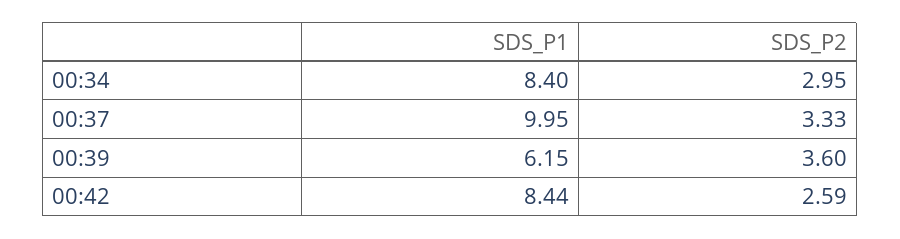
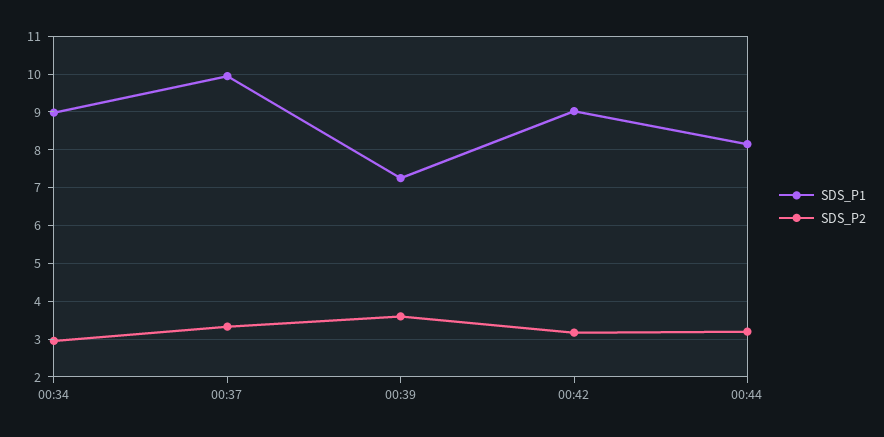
SDS_P1, 00:34: 8.4 -> 9
SDS_P1, 00:39: 6.15 -> 7.2
SDS_P1, 00:42: 8.44 -> 9
SDS_P2, 00:42: 2.59 -> 3.2
SDS_P1, 00:44: none -> 8.2
SDS_P2, 00:44: none -> 3.2

